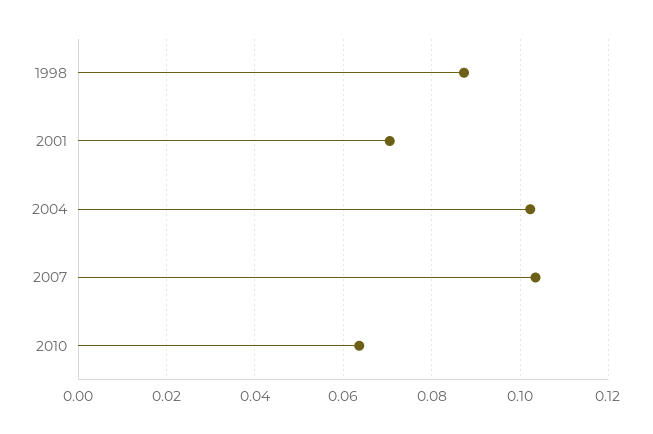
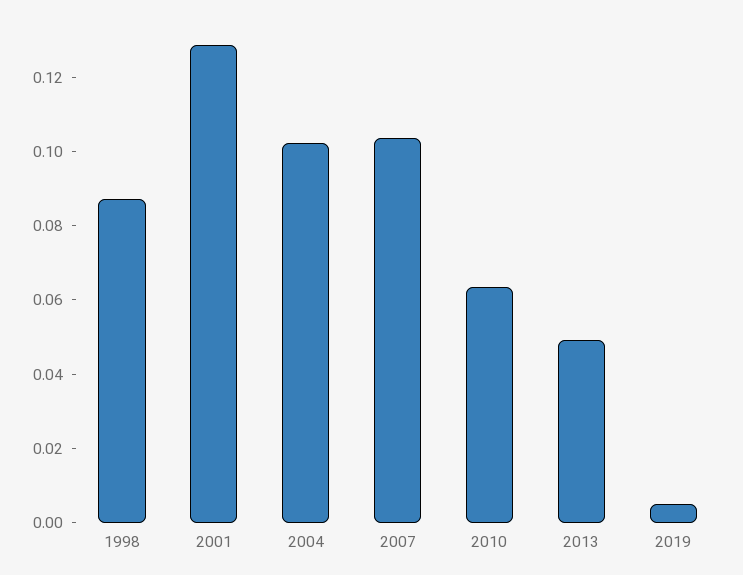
2001: 0.07 -> 0.13
2013: none -> 0.05
2019: none -> 0.005

